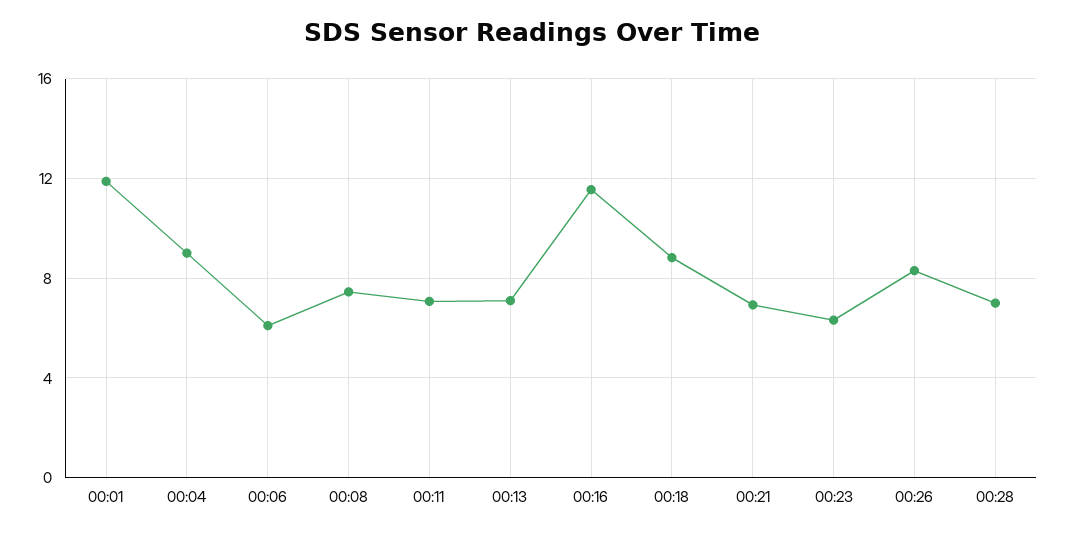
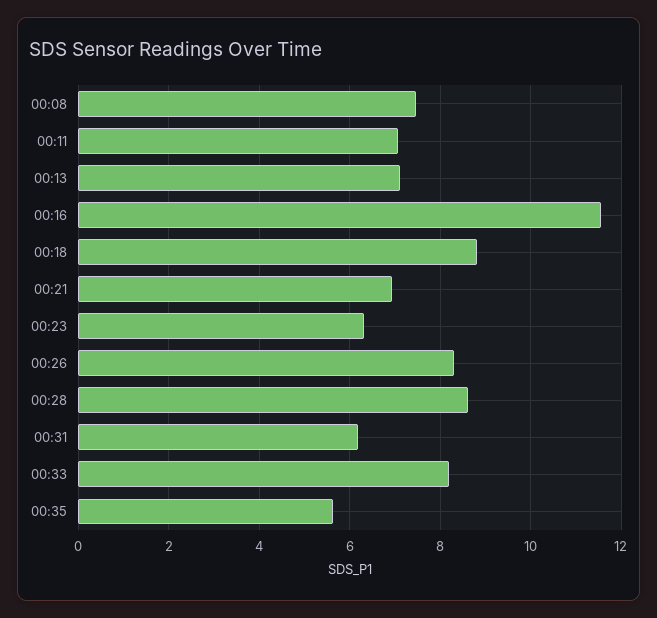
00:01: 12 -> none
00:04: 9 -> none
00:06: 6 -> none
00:28: 7 -> 8.6
00:31: none -> 6.2
00:33: none -> 8.2
00:35: none -> 5.6

